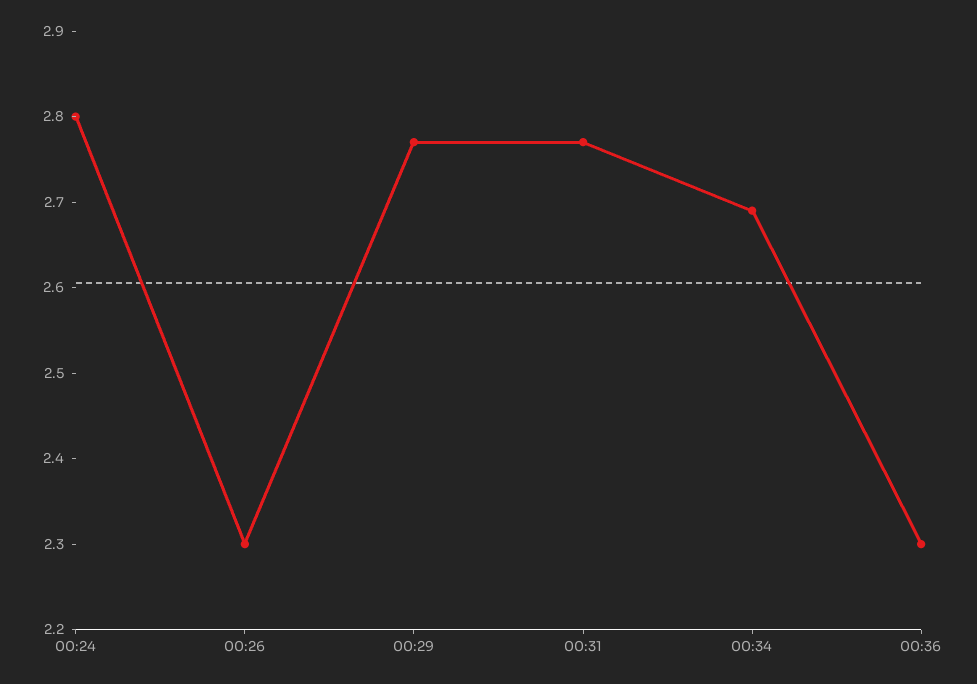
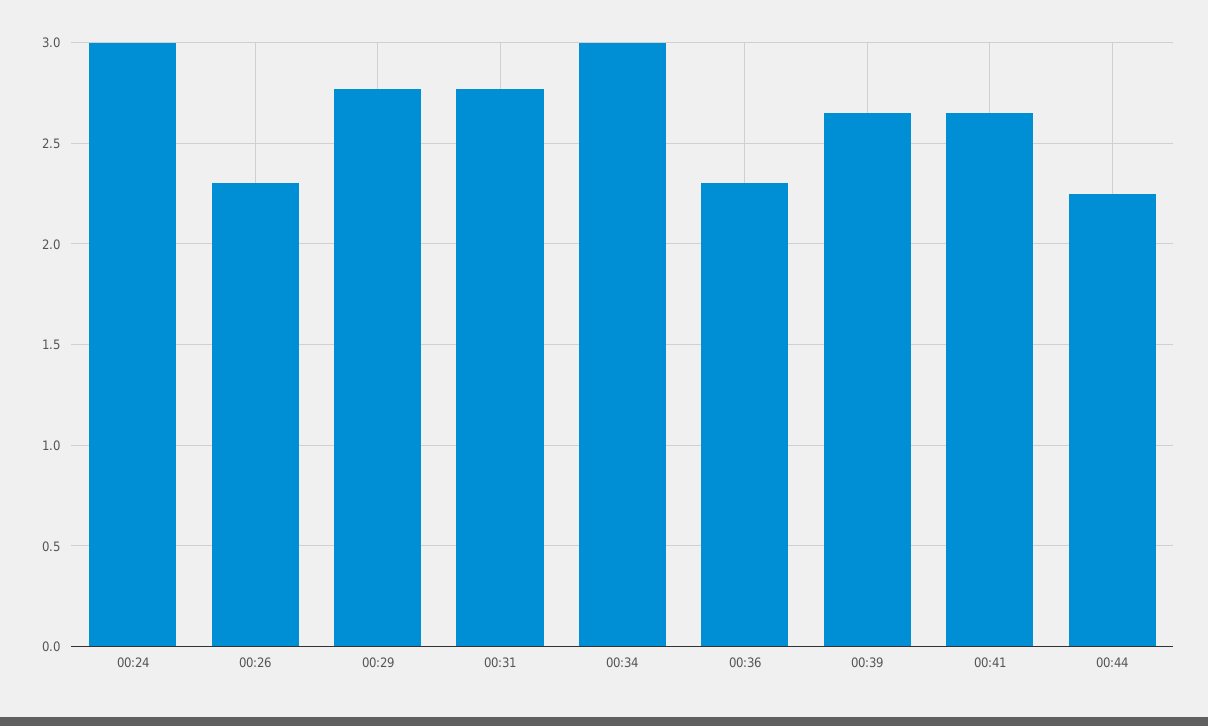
00:24: 2.8 -> 3
00:34: 2.69 -> 3
00:39: none -> 2.65
00:41: none -> 2.65
00:44: none -> 2.25

